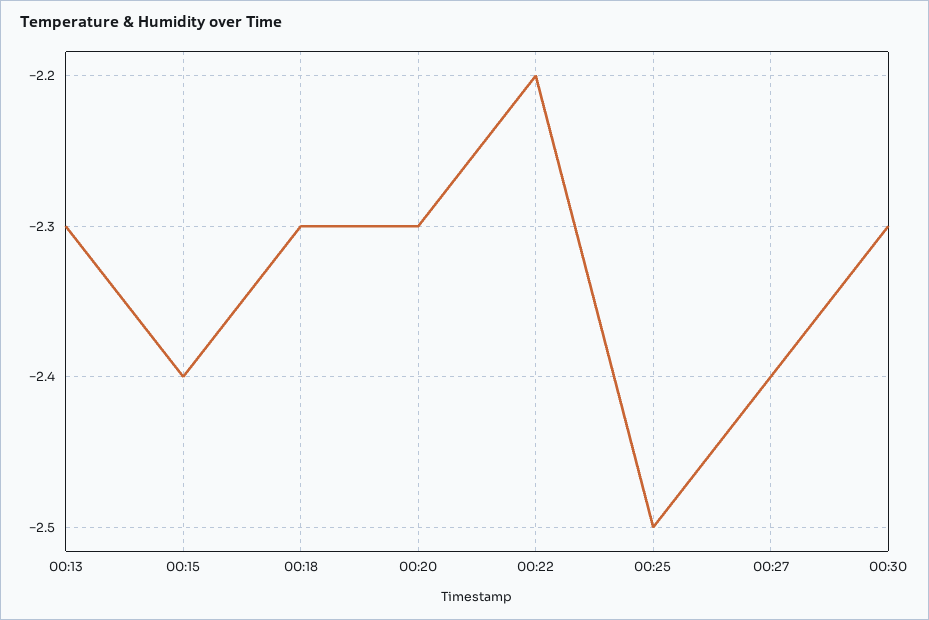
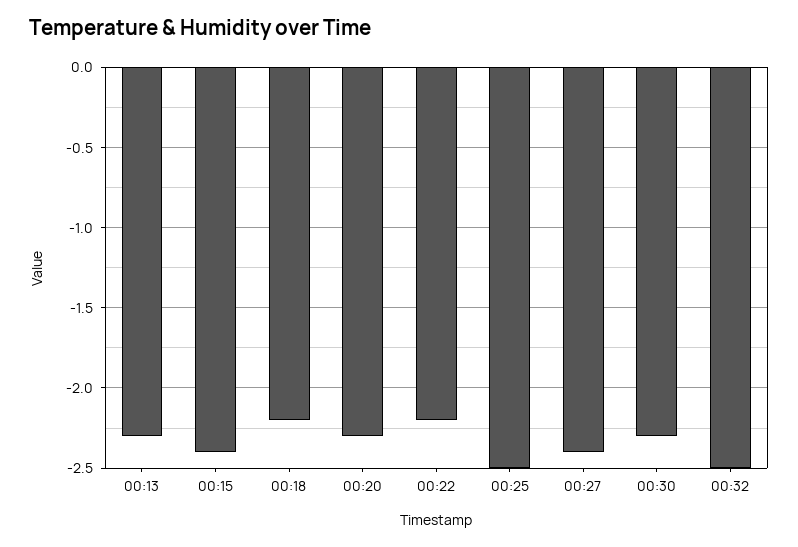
00:18: -2.3 -> -2.2
00:32: none -> -2.5

